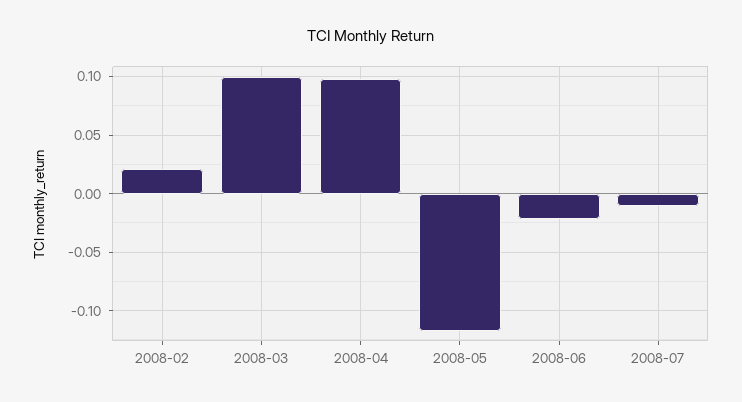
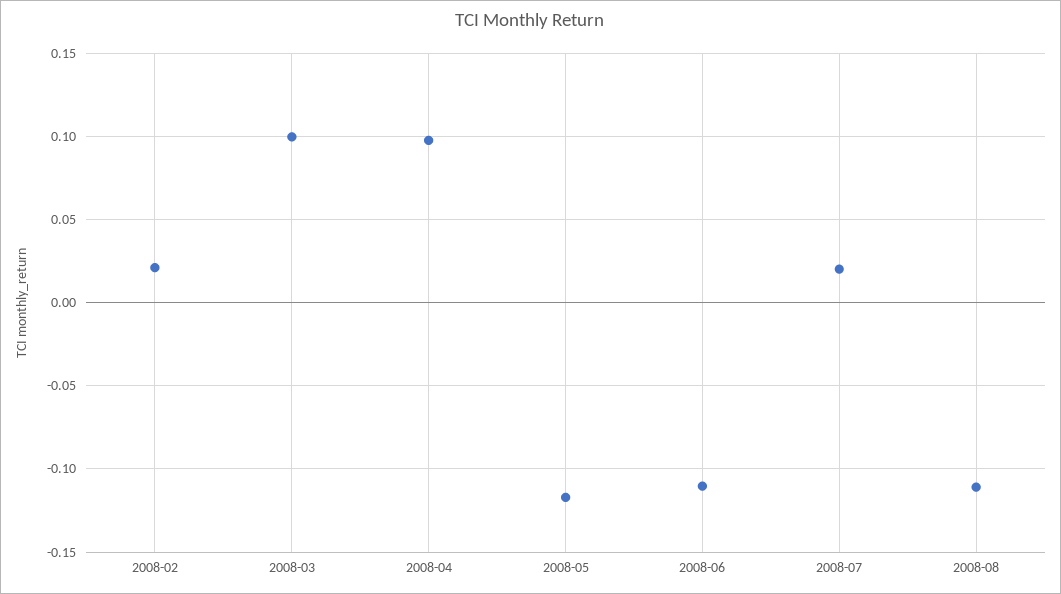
2008-06: -0.02 -> -0.11
2008-07: -0.01 -> 0.02
2008-08: none -> -0.11

